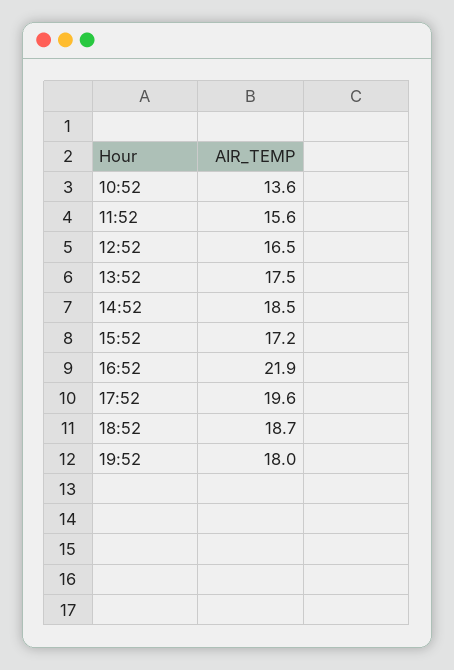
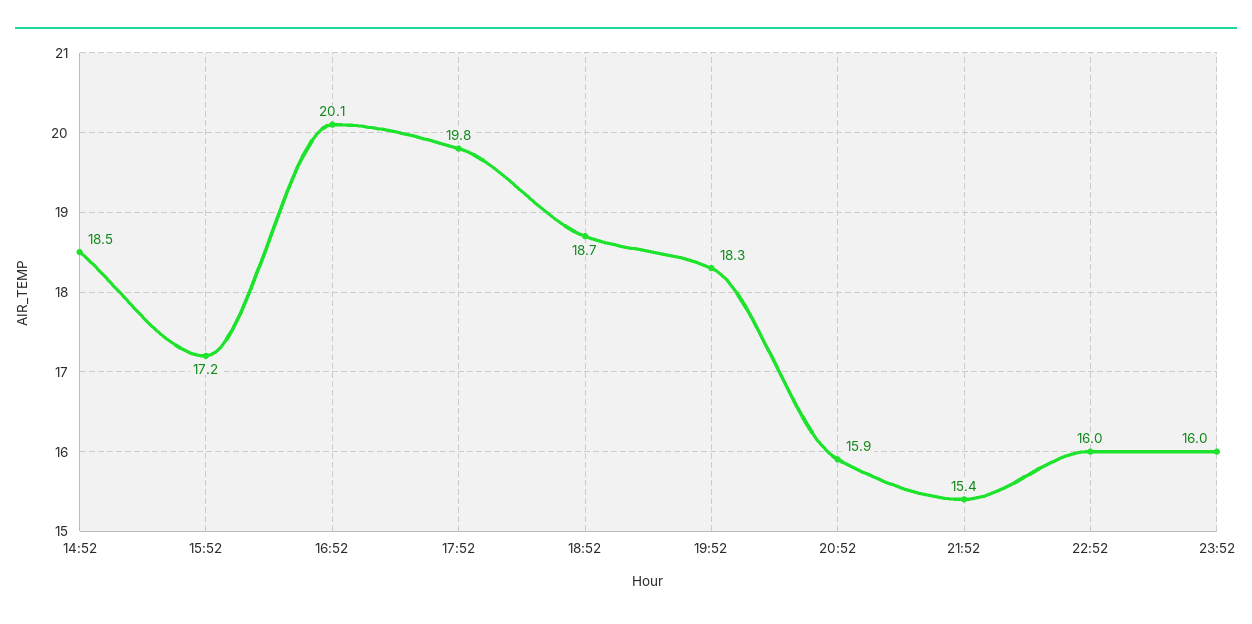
10:52: 13.6 -> none
11:52: 15.6 -> none
12:52: 16.5 -> none
13:52: 17.5 -> none
16:52: 21.9 -> 20.1
17:52: 19.6 -> 19.8
19:52: 18 -> 18.3
20:52: none -> 15.9
21:52: none -> 15.4
22:52: none -> 16
23:52: none -> 16

